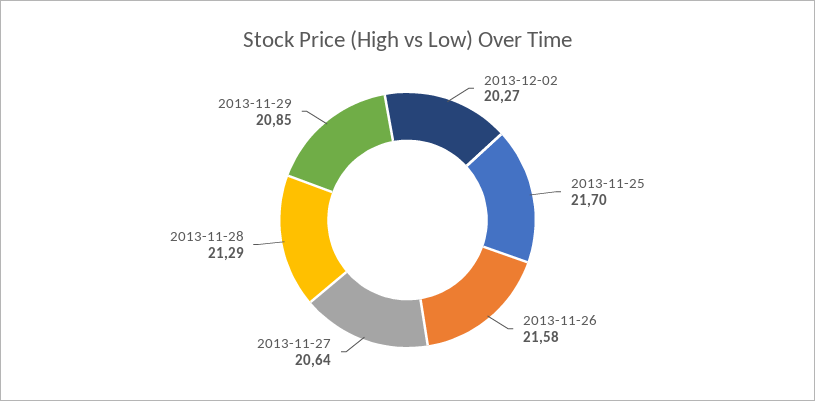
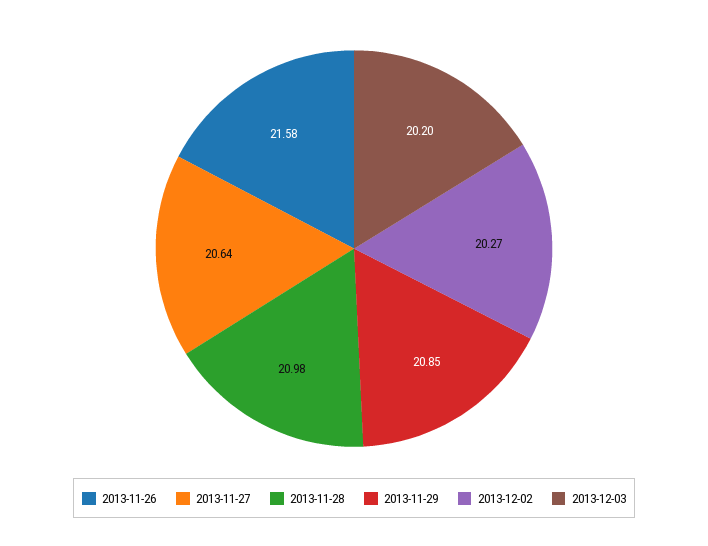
2013-11-25: 21.7 -> none
2013-11-28: 21.29 -> 20.98
2013-12-03: none -> 20.2

